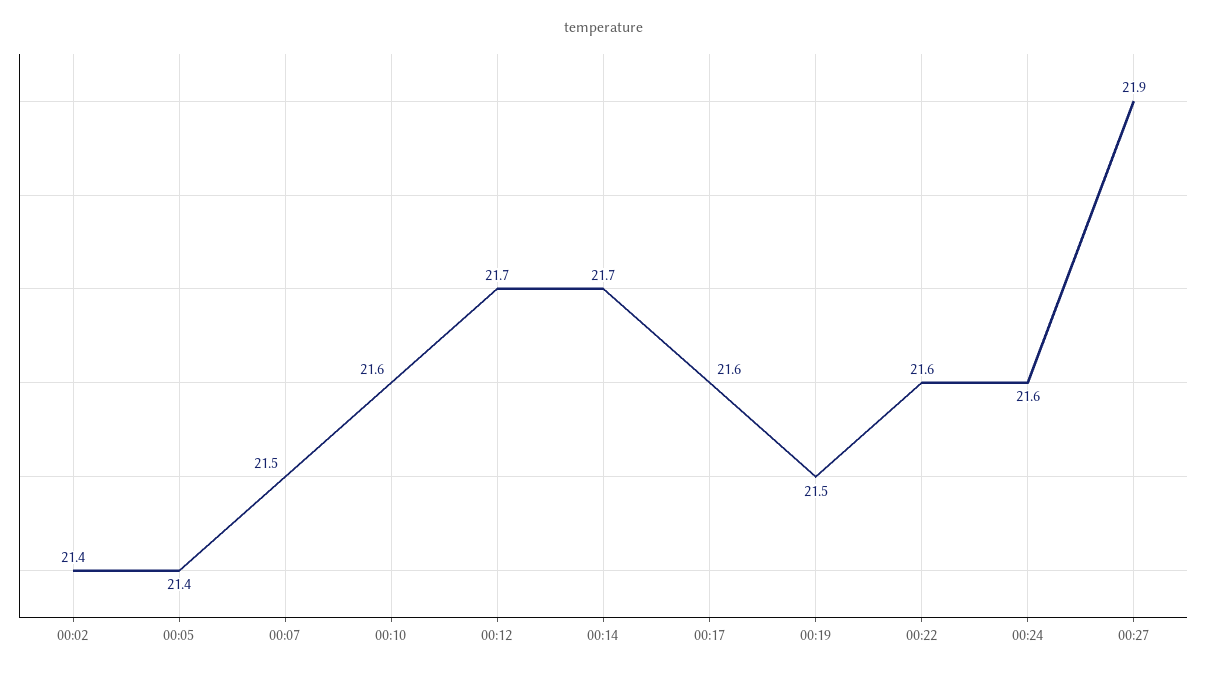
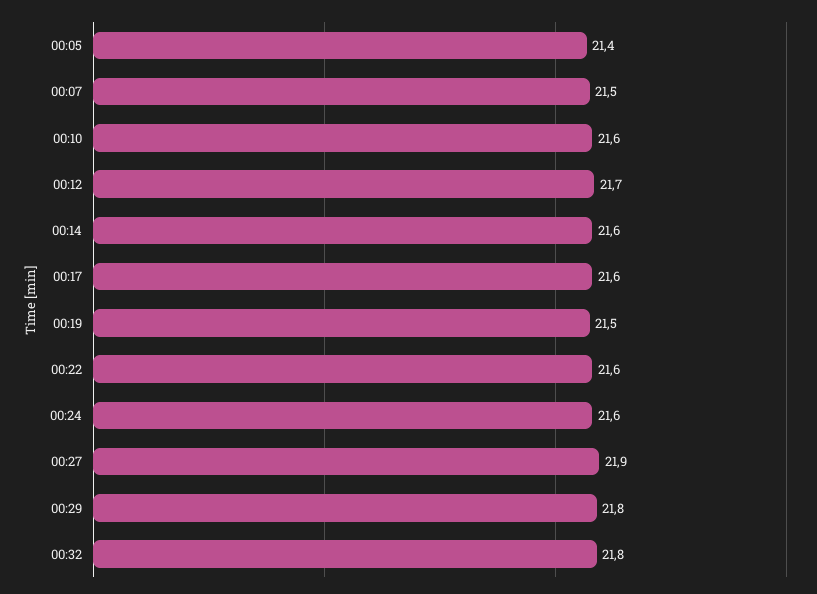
00:02: 21.4 -> none
00:14: 21.7 -> 21.6
00:29: none -> 21.8
00:32: none -> 21.8

